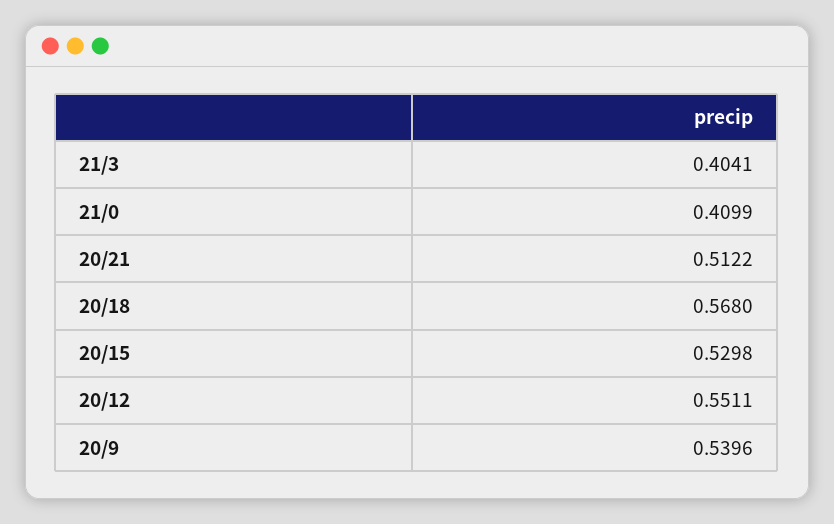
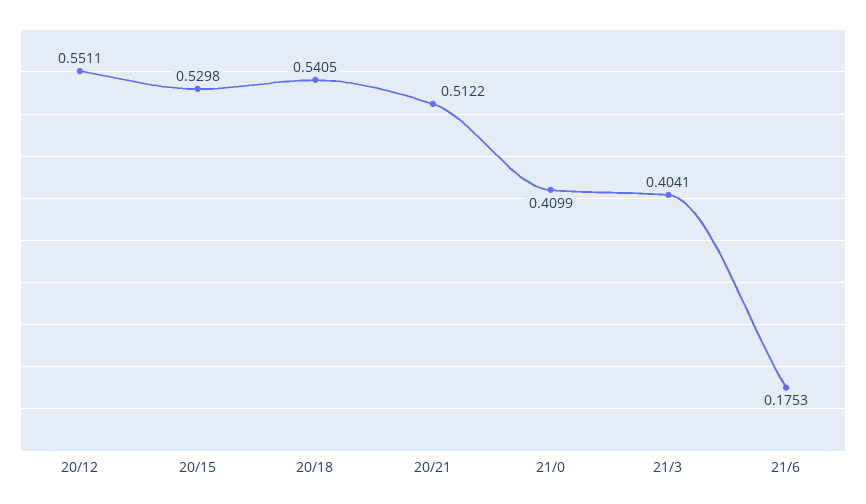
20/18: 0.568 -> 0.5405
20/9: 0.5396 -> none
21/6: none -> 0.1753

